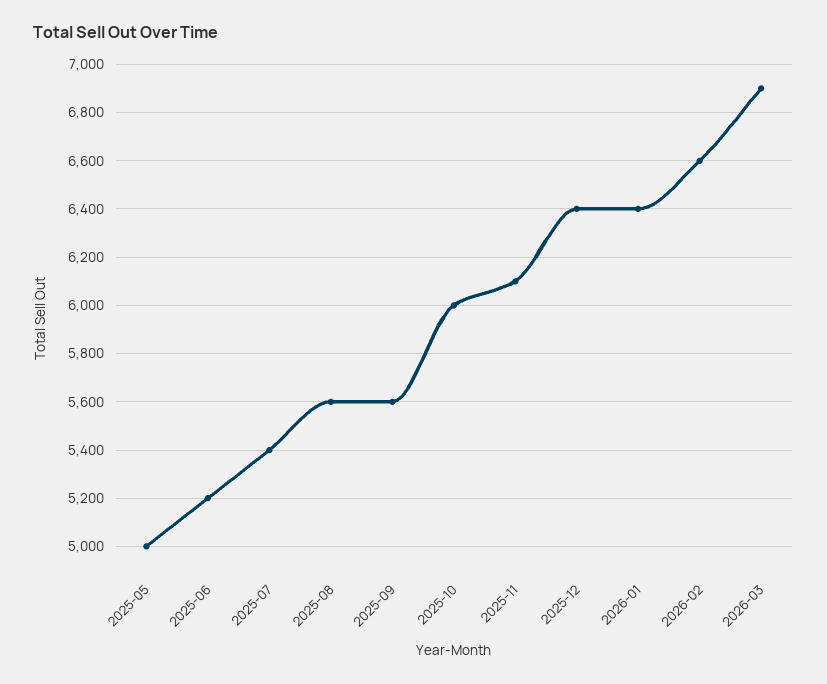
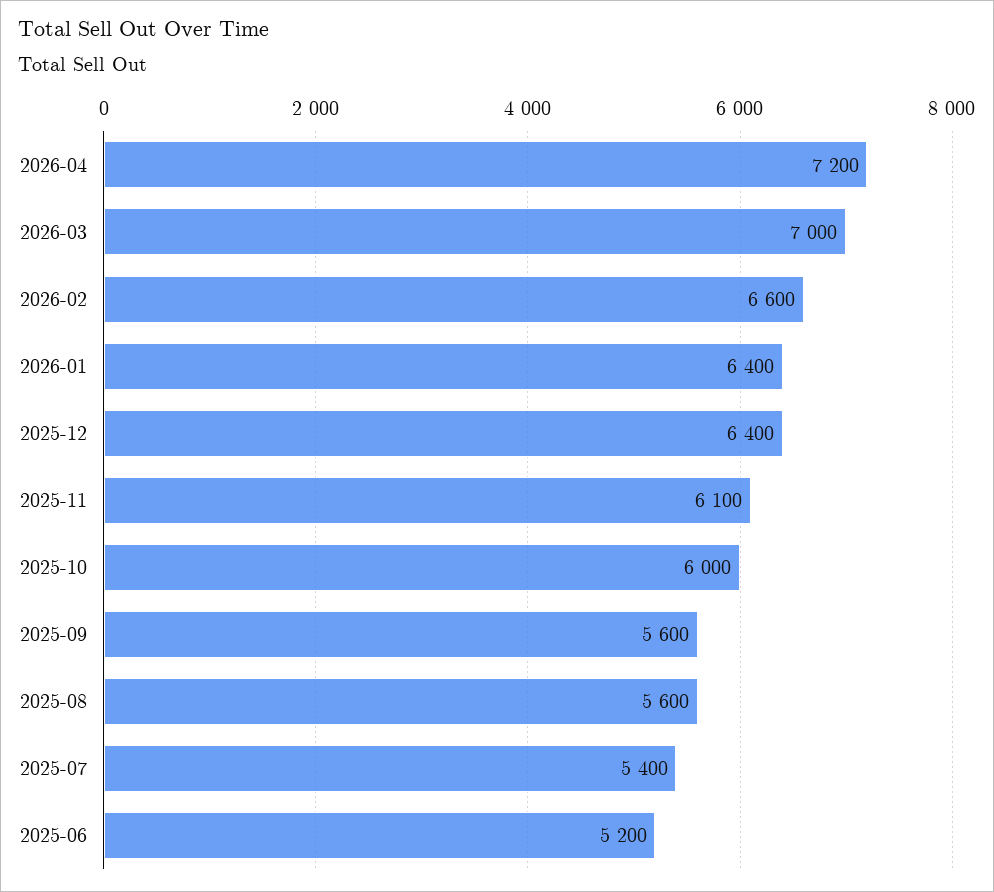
2025-05: 5000 -> none
2026-03: 6900 -> 7000
2026-04: none -> 7200

